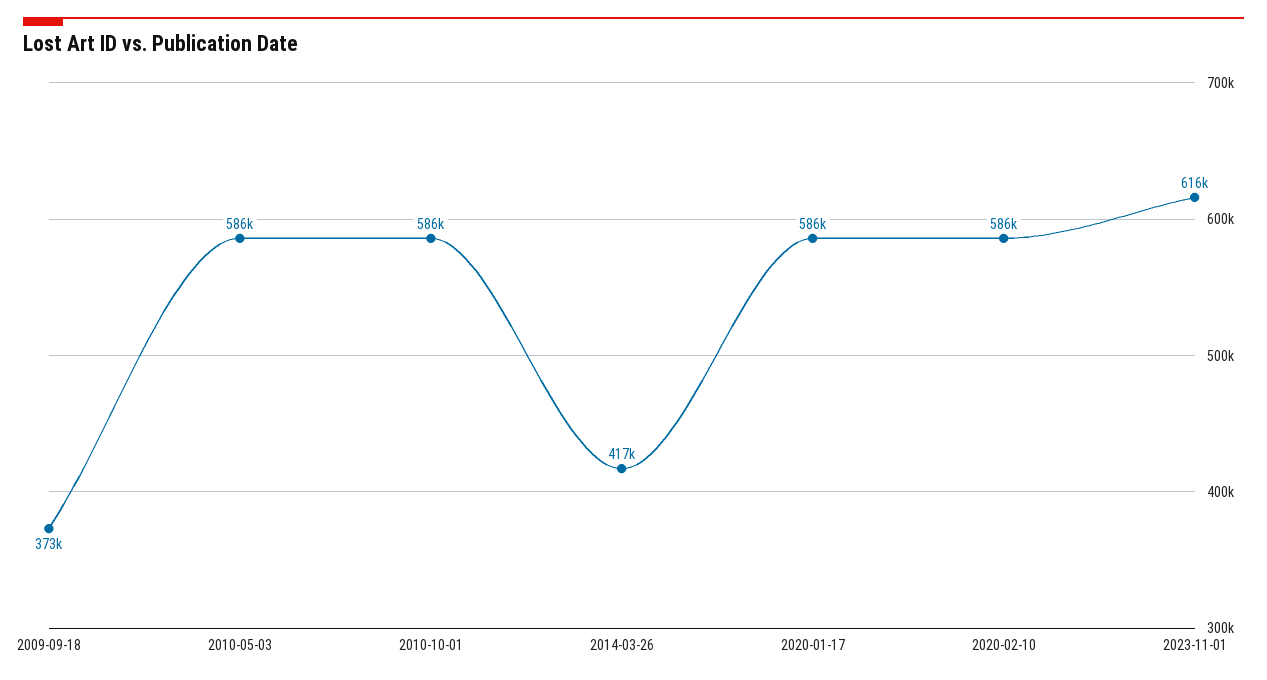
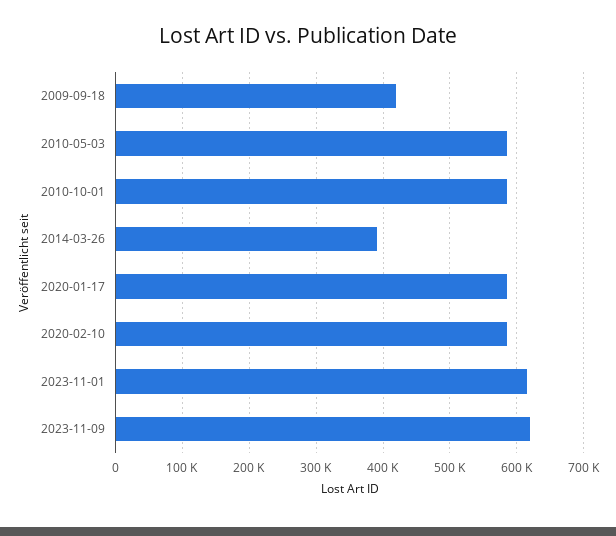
2009-09-18: 373000 -> 420000
2014-03-26: 417000 -> 390000
2023-11-09: none -> 620000

